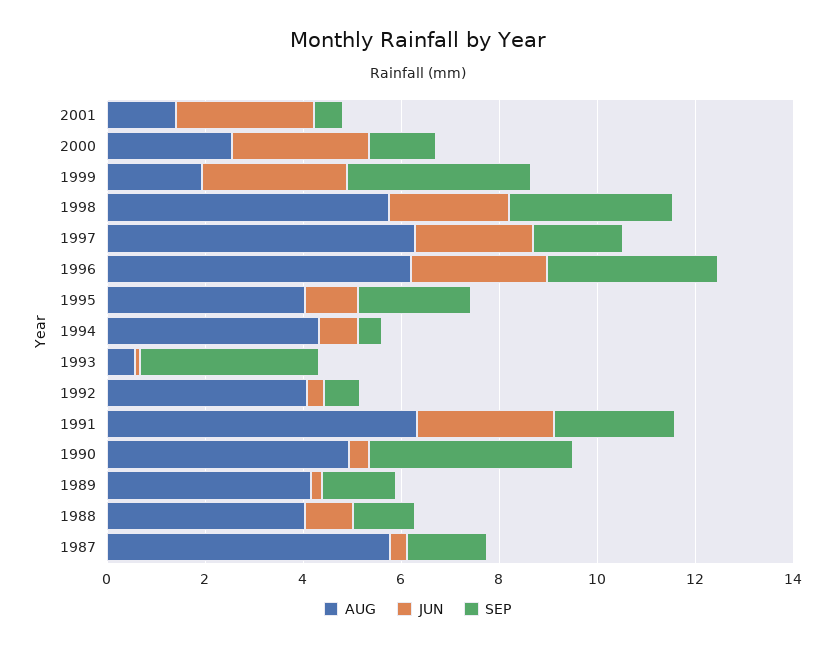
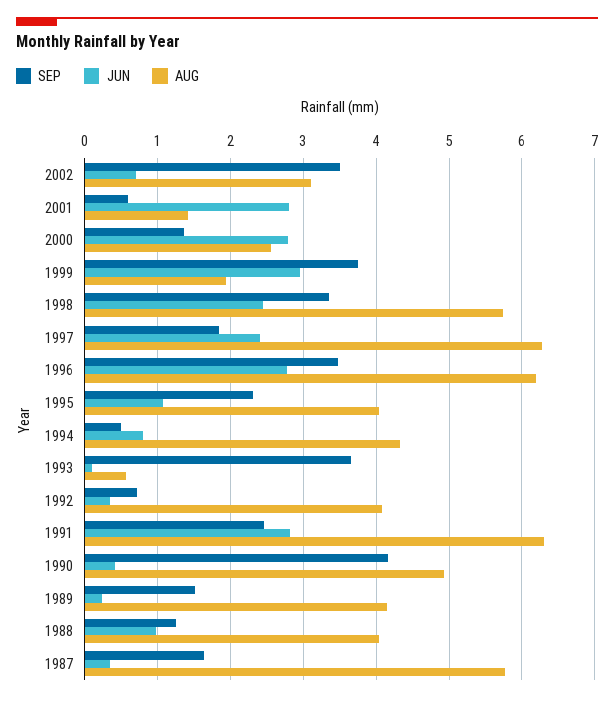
SEP, 2002: none -> 3.5
JUN, 2002: none -> 0.7
AUG, 2002: none -> 3.1

